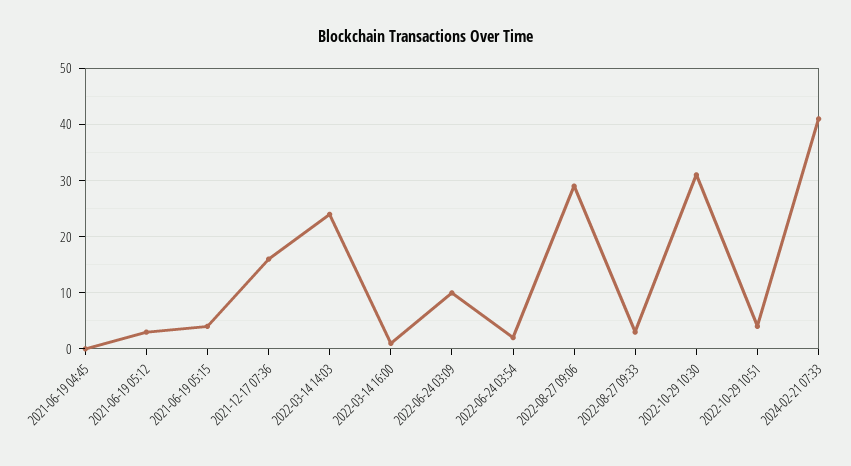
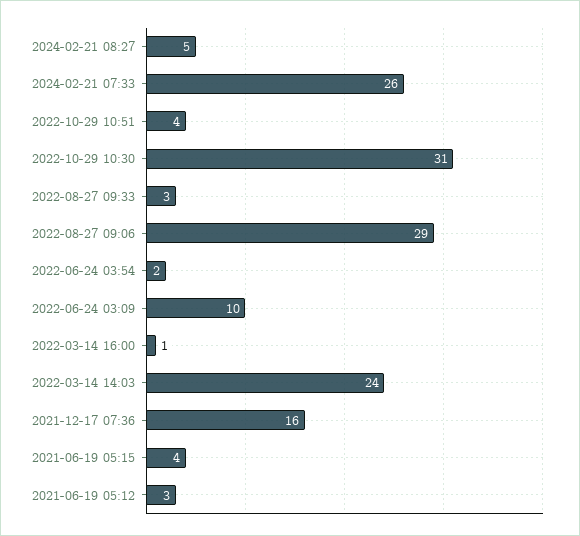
2021-06-19 04:45: 0 -> none
2024-02-21 07:33: 40 -> 26
2024-02-21 08:27: none -> 5

